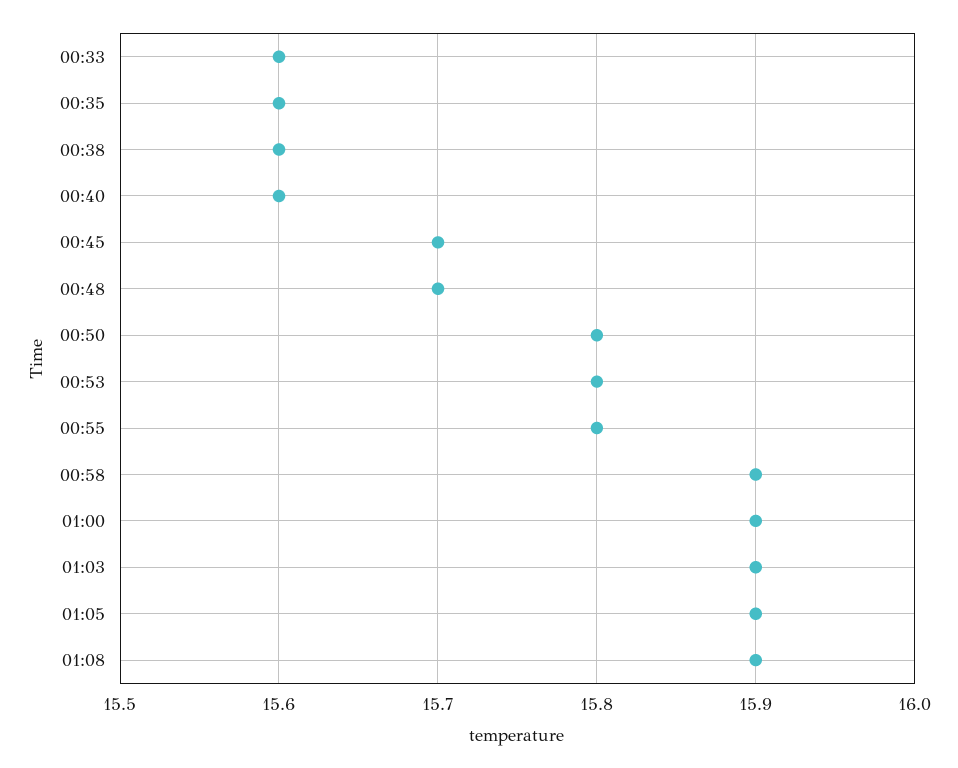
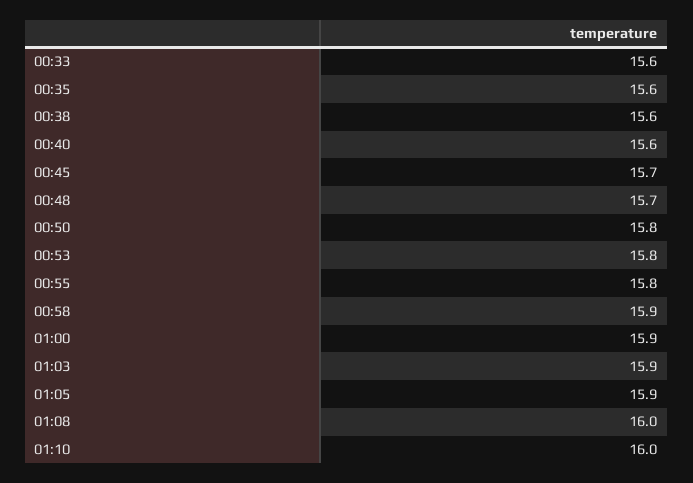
01:08: 15.9 -> 16
01:10: none -> 16

